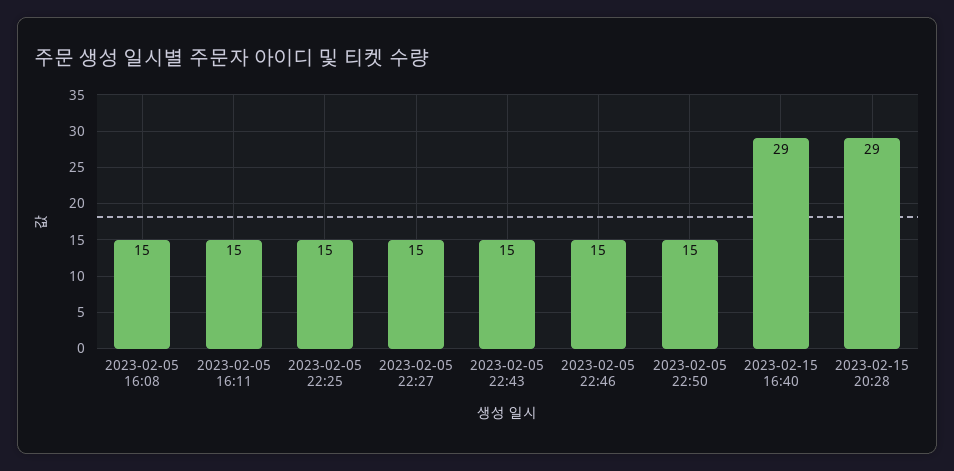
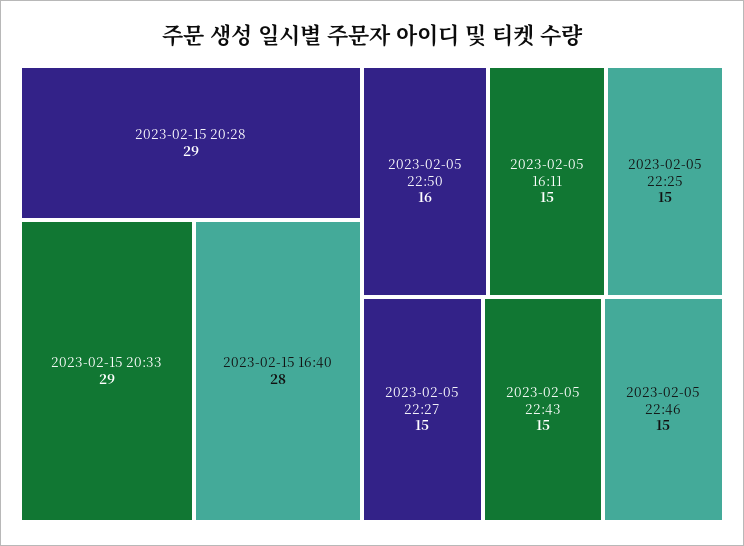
2023-02-05 16:08: 15 -> none
2023-02-05 22:50: 15 -> 16
2023-02-15 16:40: 29 -> 28
2023-02-15 20:33: none -> 29

